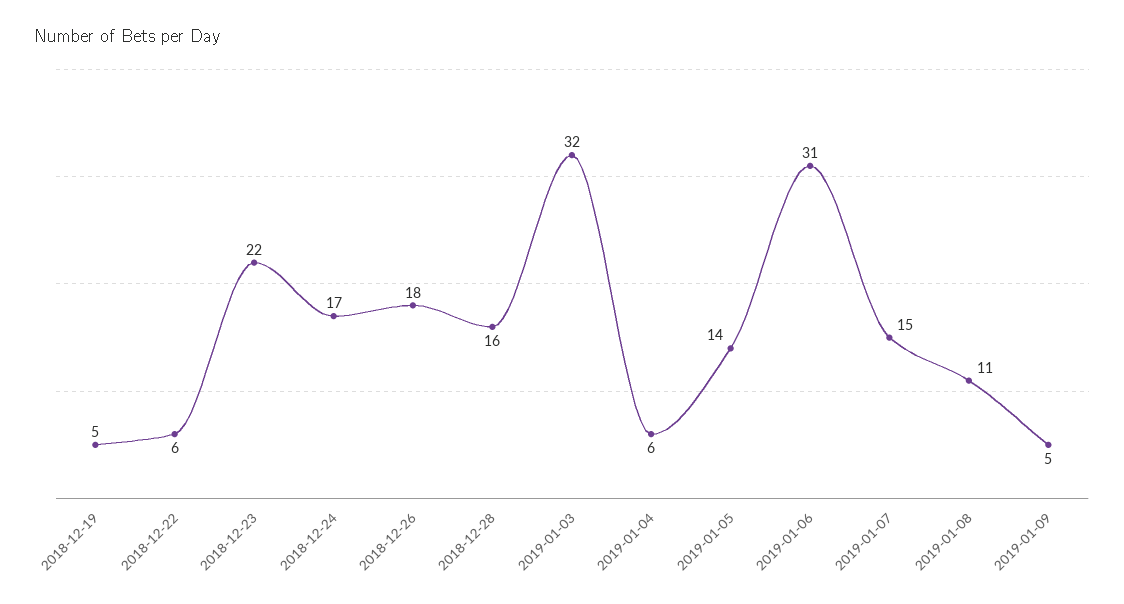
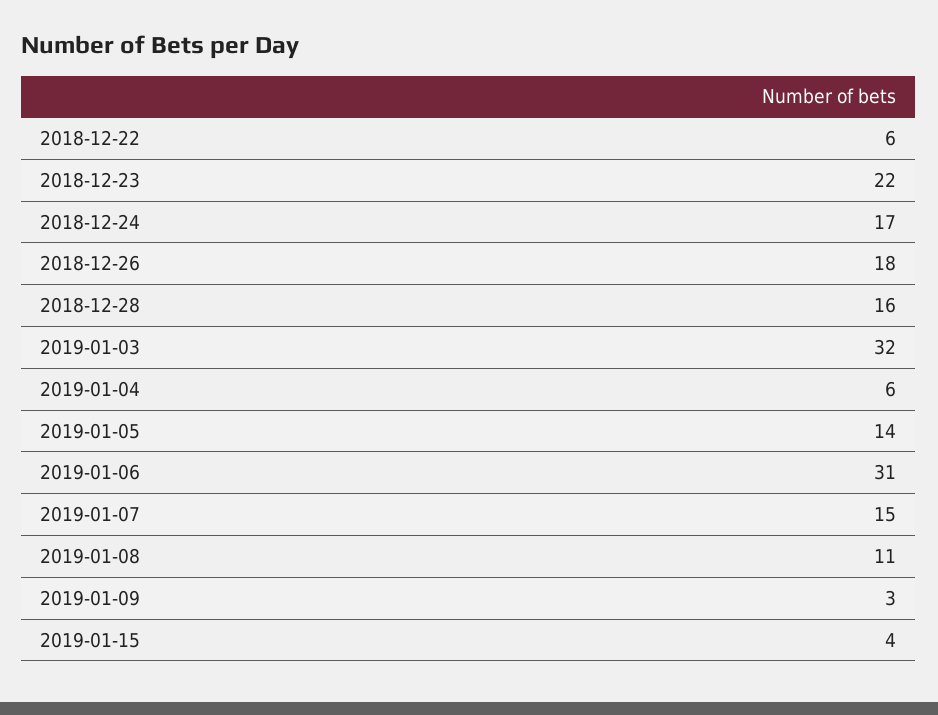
2018-12-19: 5 -> none
2019-01-09: 5 -> 3
2019-01-15: none -> 4

